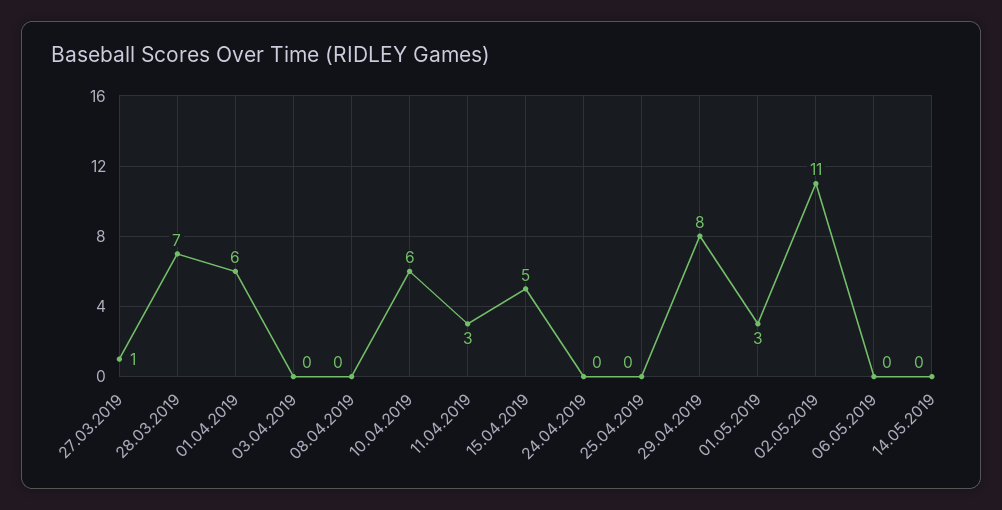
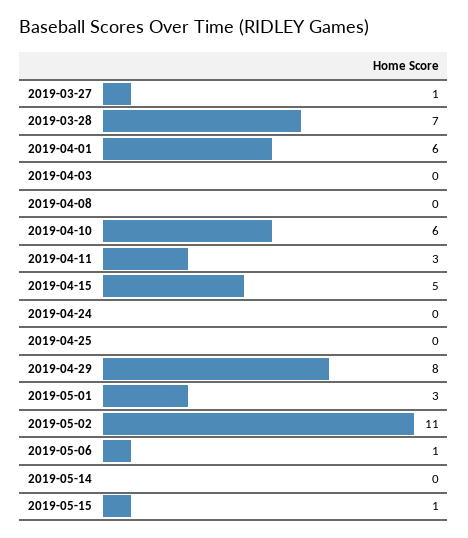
06.05.2019: 0 -> 1
2019-05-15: none -> 1

